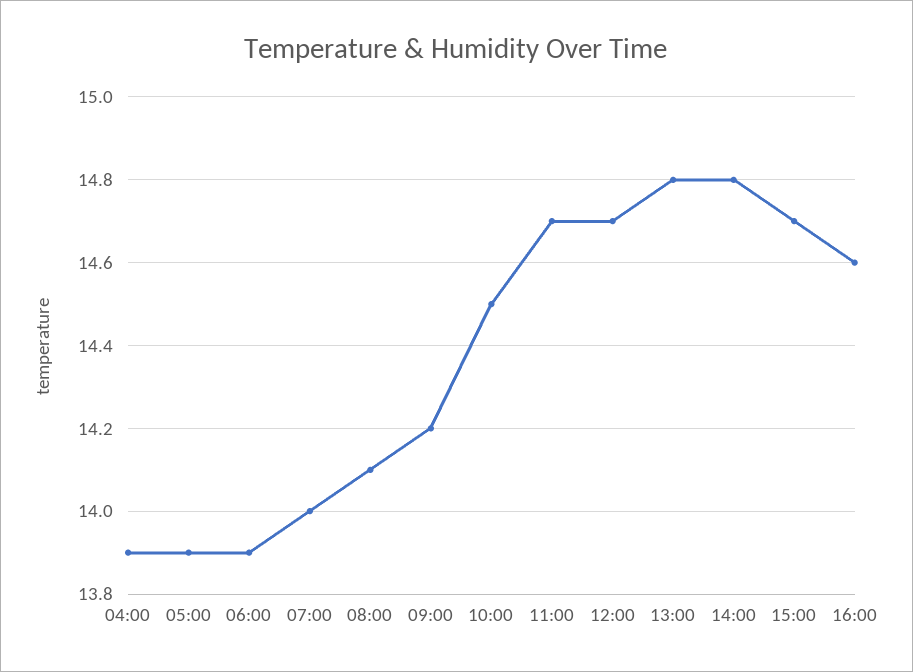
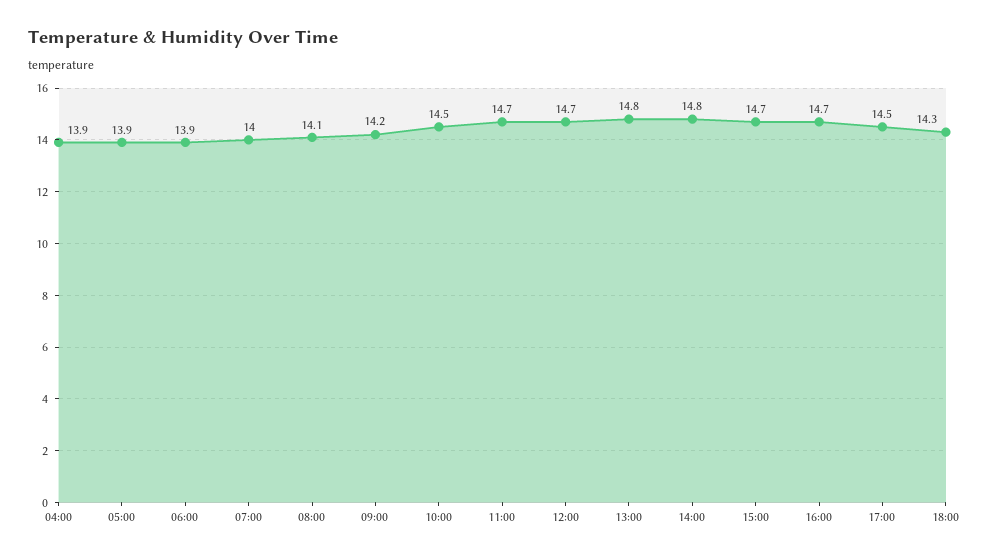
16:00: 14.6 -> 14.7
17:00: none -> 14.5
18:00: none -> 14.3

